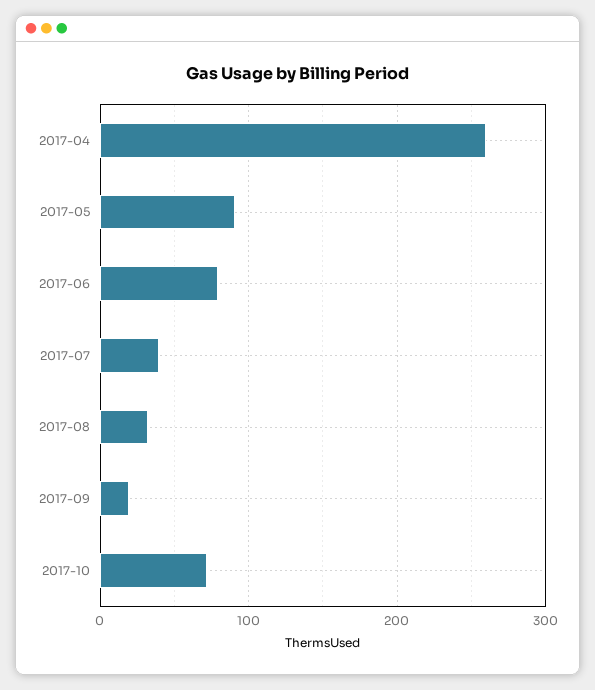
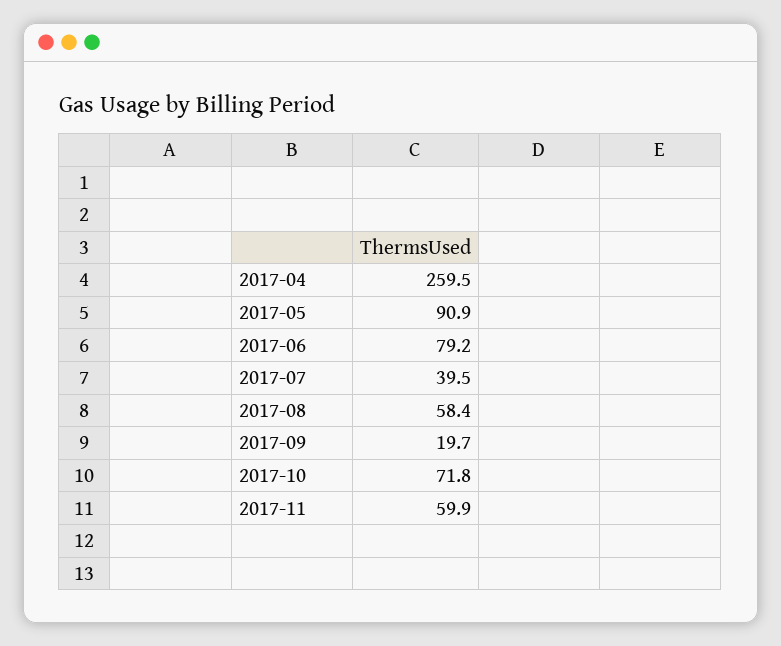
2017-08: 30 -> 58.4
2017-11: none -> 59.9

